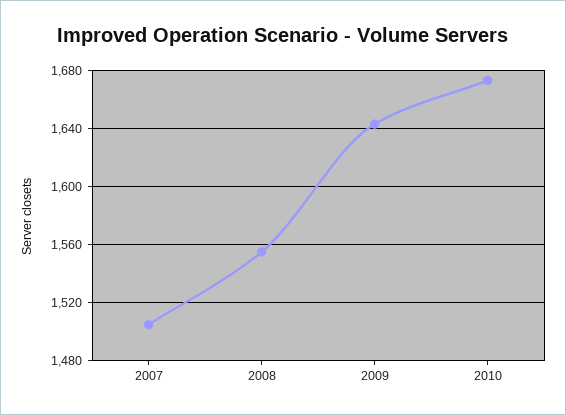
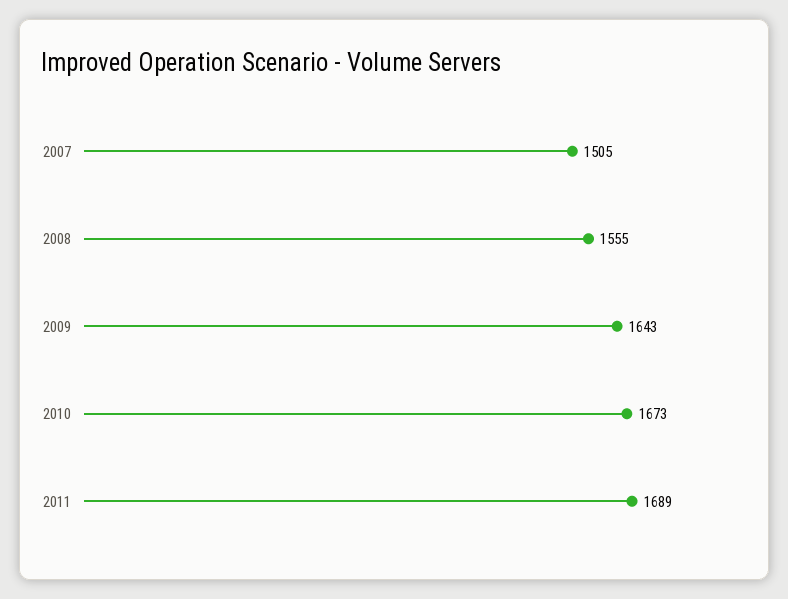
2011: none -> 1689

